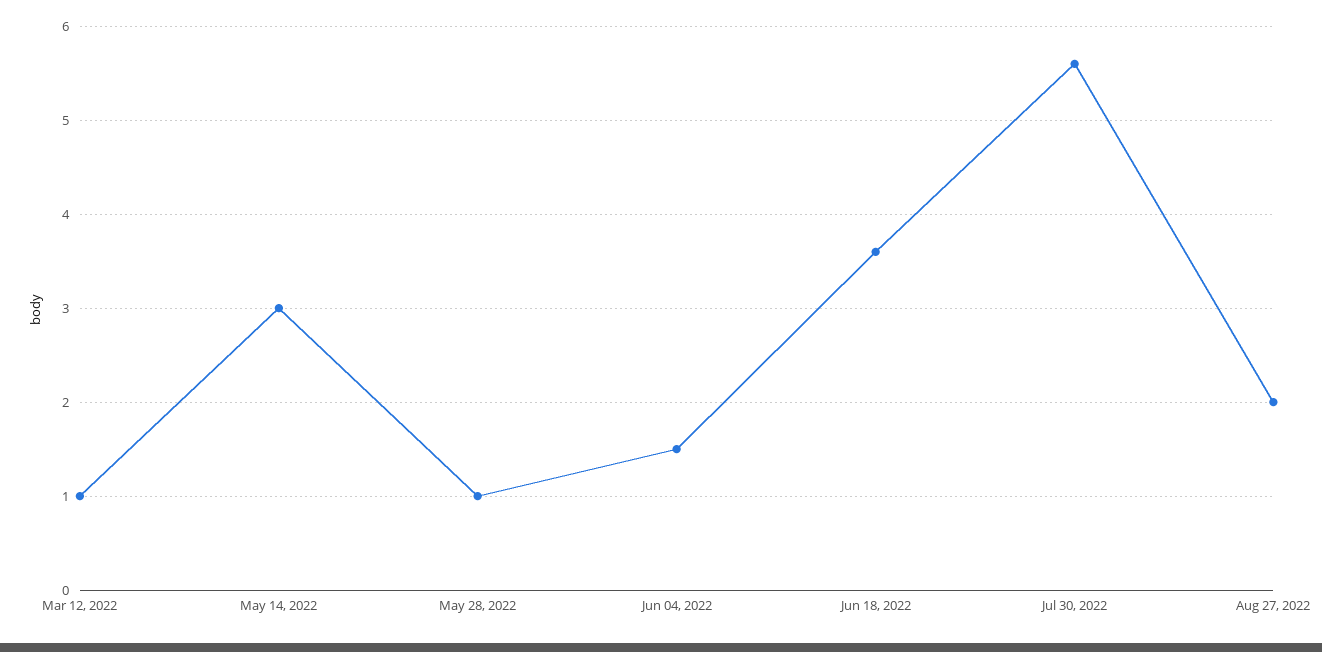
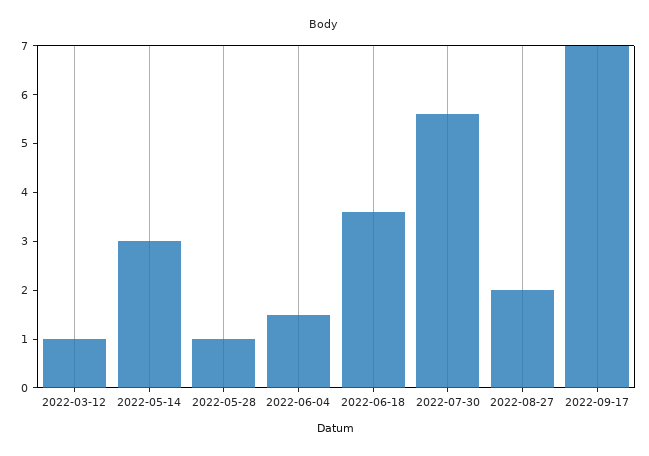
2022-09-17: none -> 7

